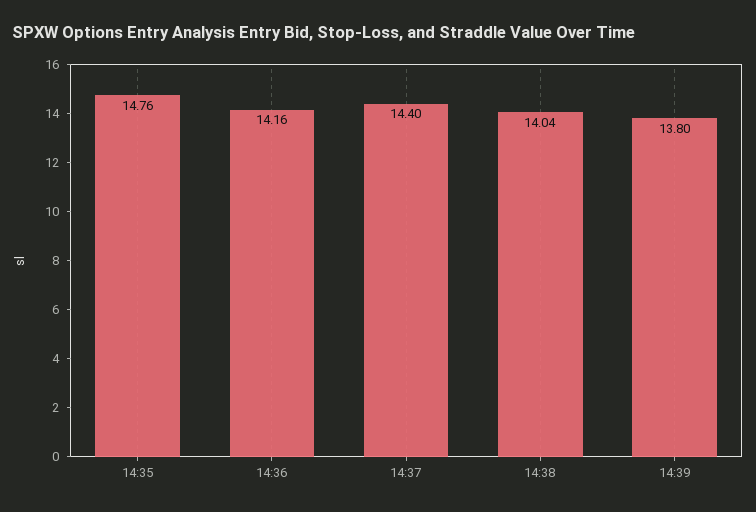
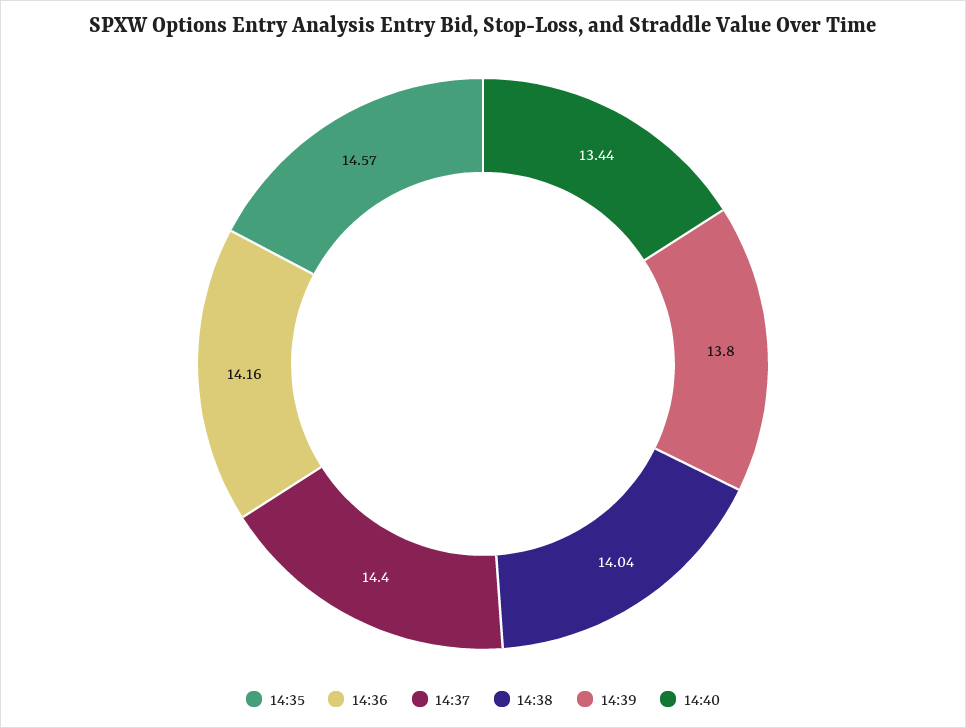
14:35: 14.76 -> 14.57
14:40: none -> 13.44

